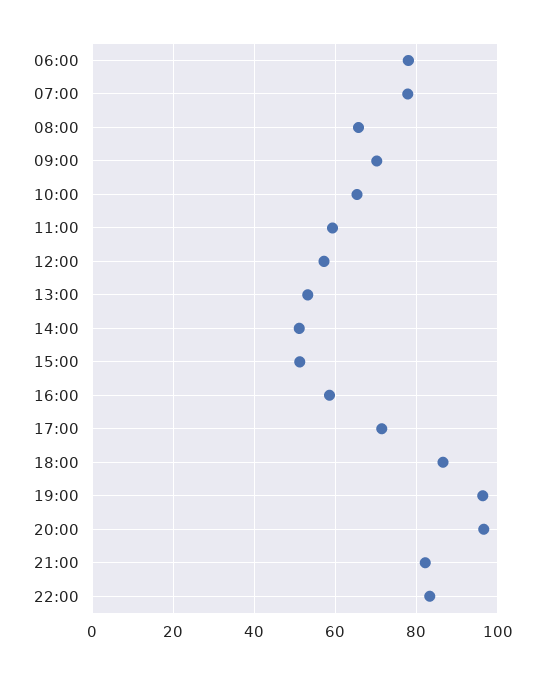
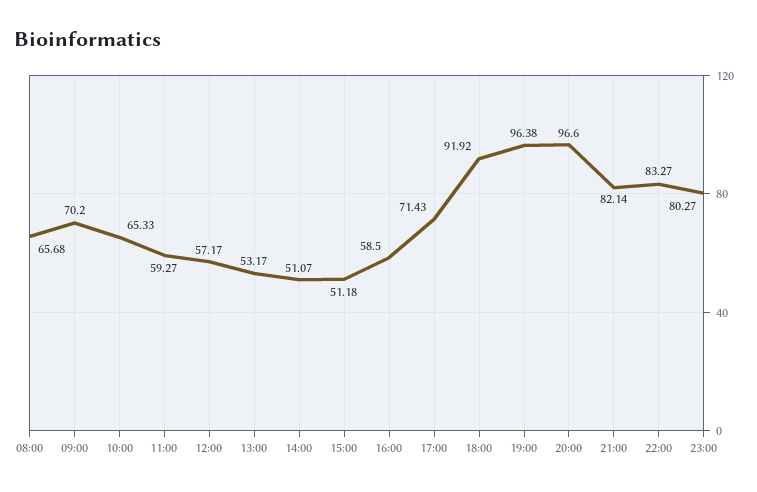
06:00: 78 -> none
07:00: 78 -> none
18:00: 86 -> 91.92
23:00: none -> 80.27

